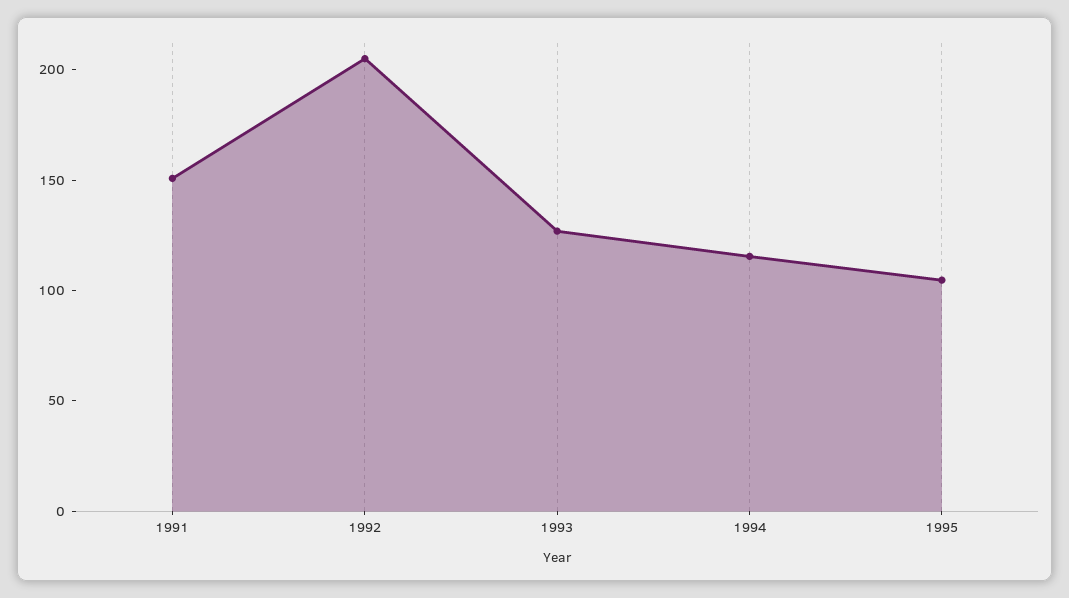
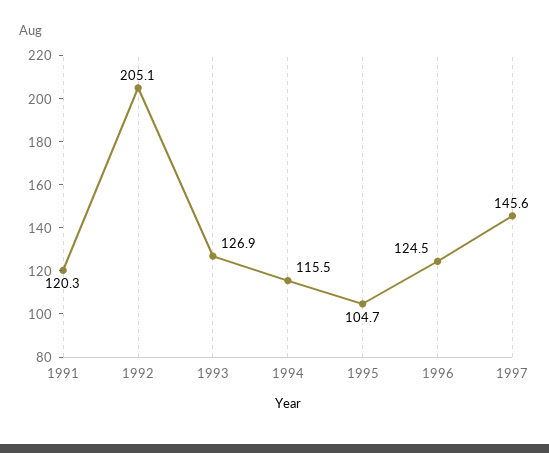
1991: 150 -> 120.3
1996: none -> 124.5
1997: none -> 145.6

